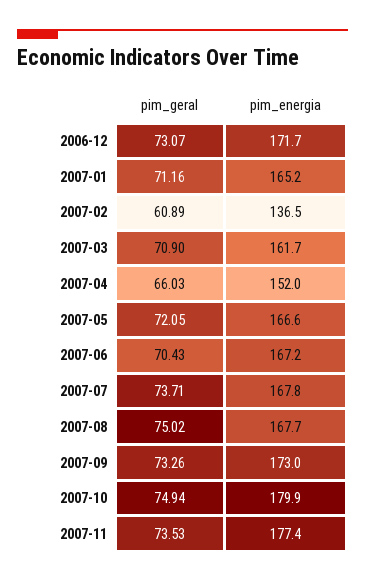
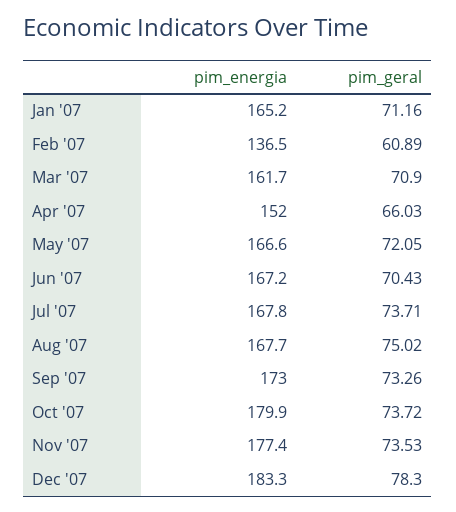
pim_geral, 2006-12: 73.07 -> none
pim_energia, 2006-12: 171.7 -> none
pim_geral, 2007-10: 74.94 -> 73.72
pim_energia, Dec '07: none -> 183.3
pim_geral, Dec '07: none -> 78.3

